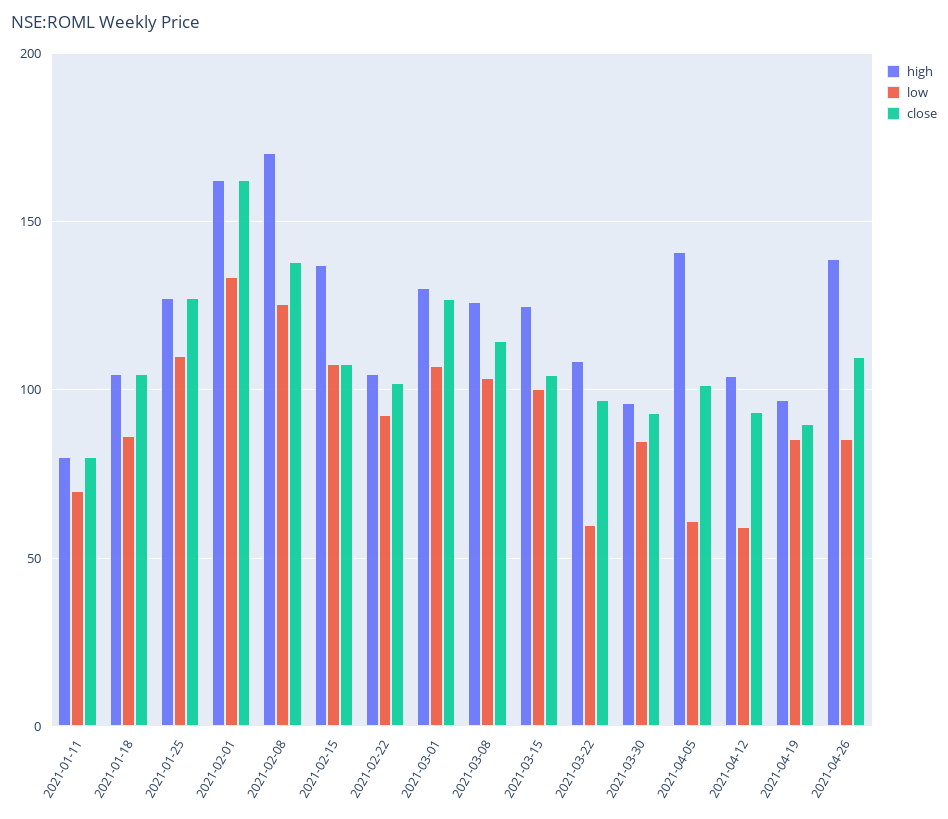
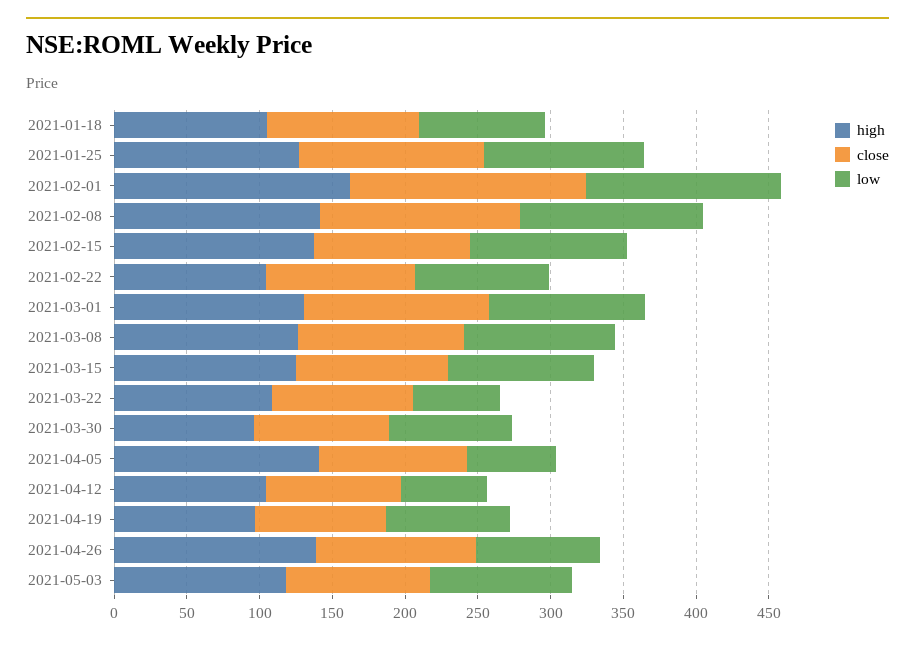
high, 2021-01-11: 80 -> none
low, 2021-01-11: 70 -> none
close, 2021-01-11: 80 -> none
high, 2021-02-08: 170 -> 140
high, 2021-05-03: none -> 120
close, 2021-05-03: none -> 100
low, 2021-05-03: none -> 100

